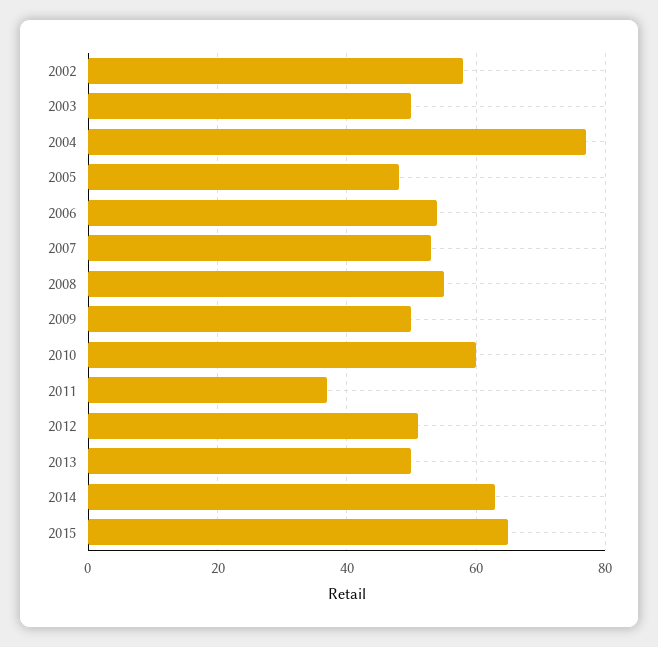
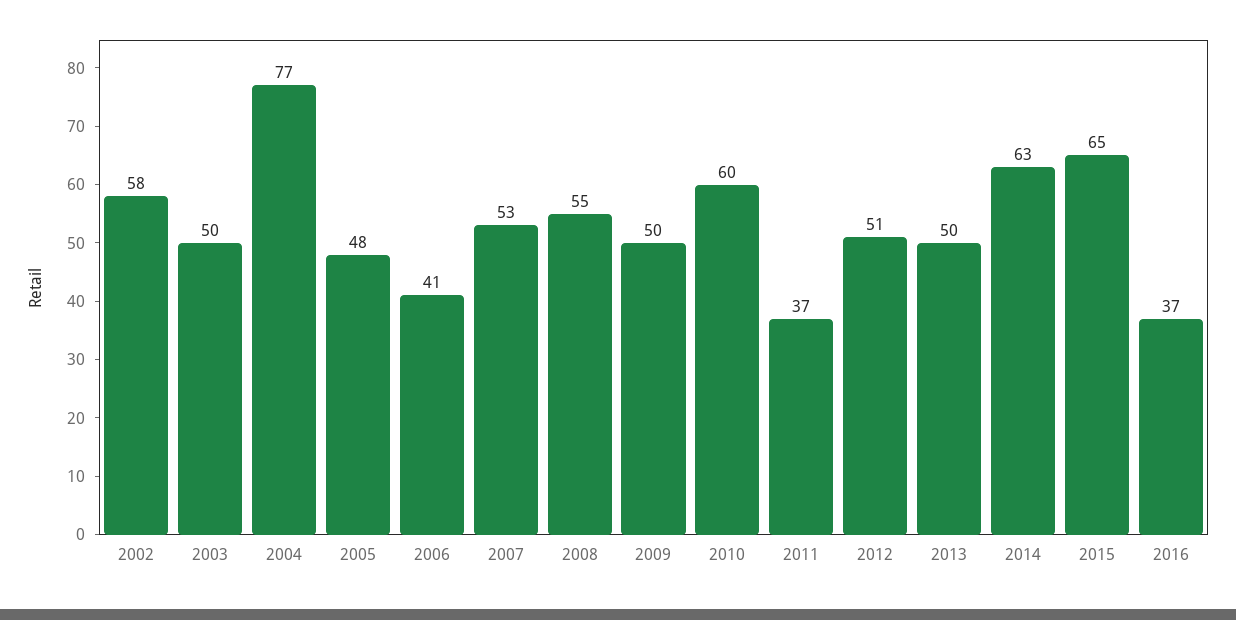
2006: 55 -> 41
2016: none -> 37

